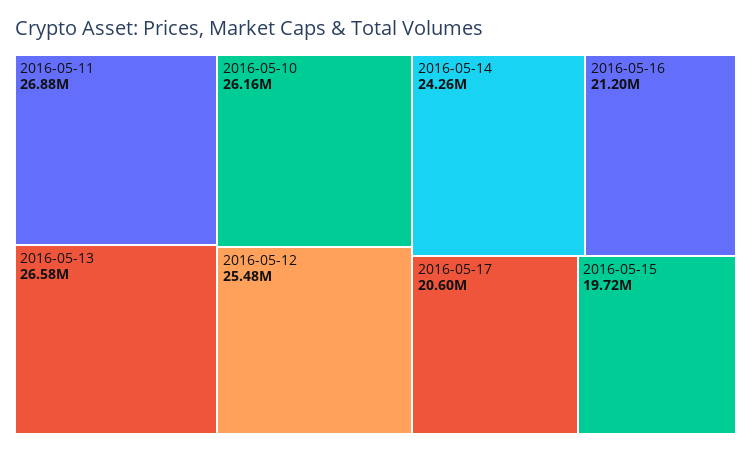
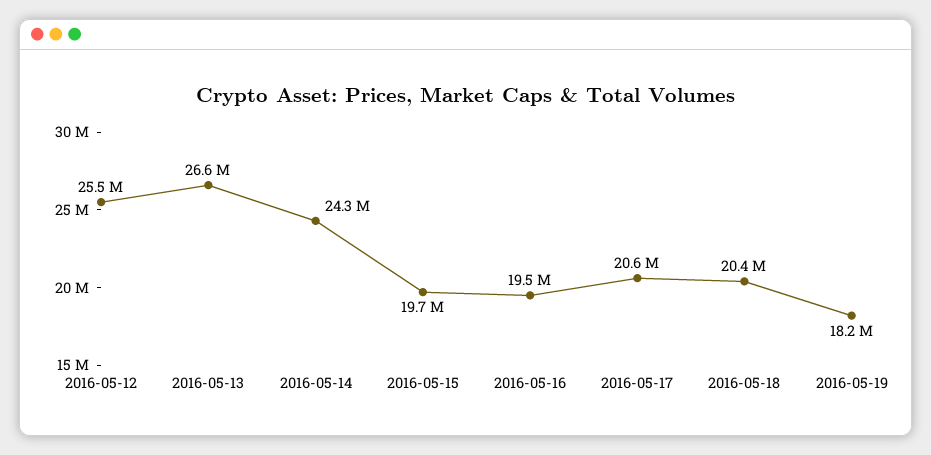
2016-05-11: 26880000 -> none
2016-05-10: 26160000 -> none
2016-05-16: 21200000 -> 19500000
2016-05-18: none -> 20400000
2016-05-19: none -> 18200000

